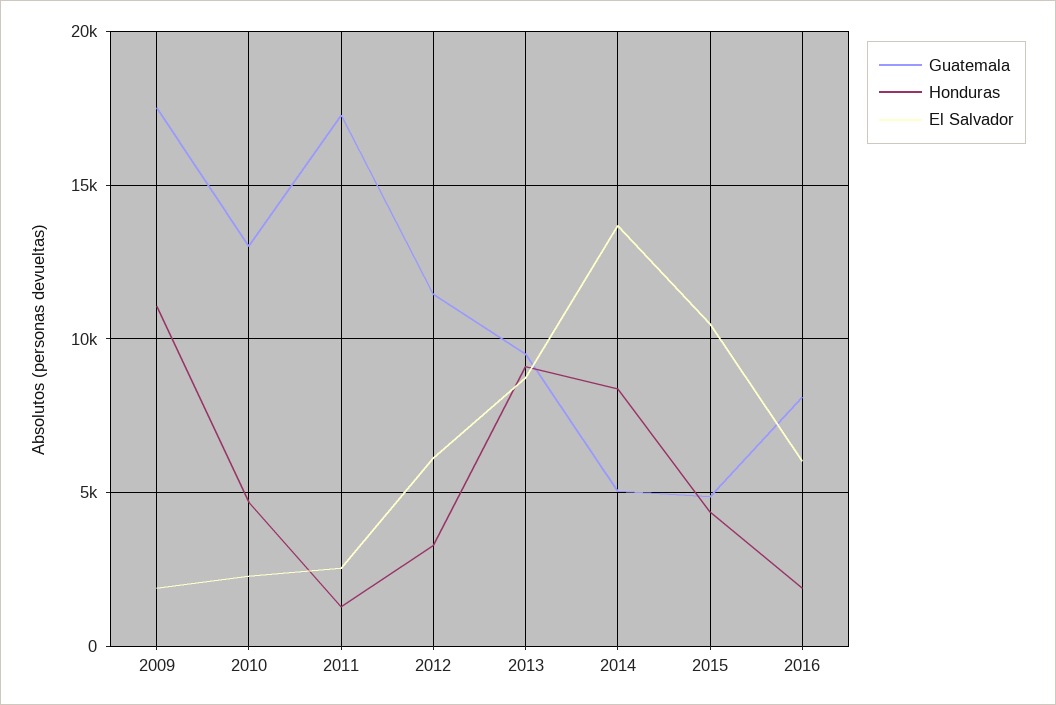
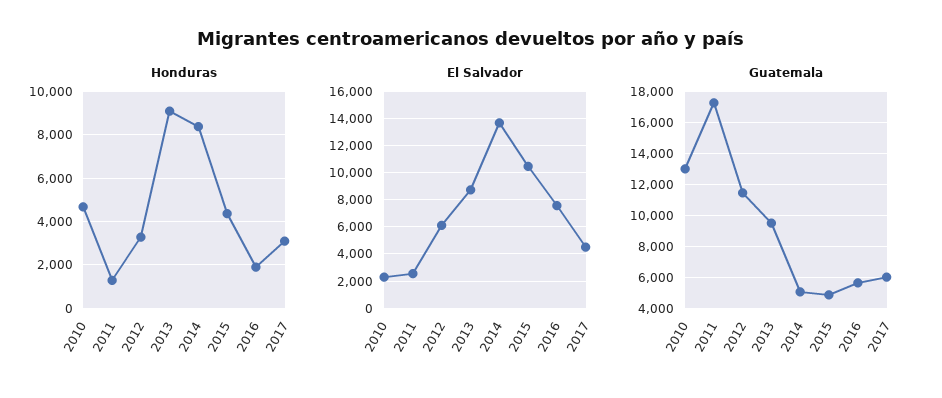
Guatemala, 2009: 17500 -> none
Honduras, 2009: 11000 -> none
El Salvador, 2009: 2000 -> none
Guatemala, 2016: 8000 -> 5500
El Salvador, 2016: 6000 -> 7500
Honduras, 2017: none -> 3000
El Salvador, 2017: none -> 4500
Guatemala, 2017: none -> 6000

